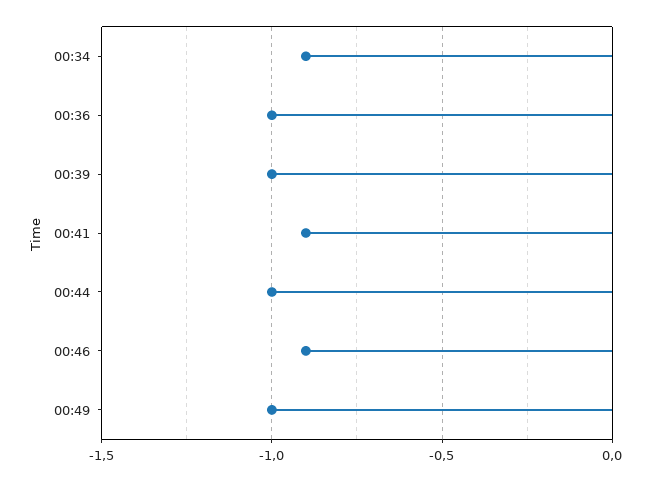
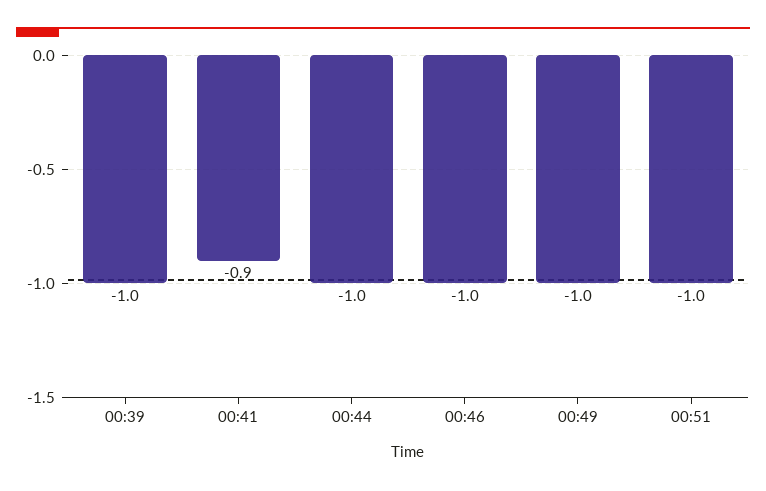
00:34: -0.9 -> none
00:36: -1 -> none
00:46: -0.9 -> -1
00:51: none -> -1

